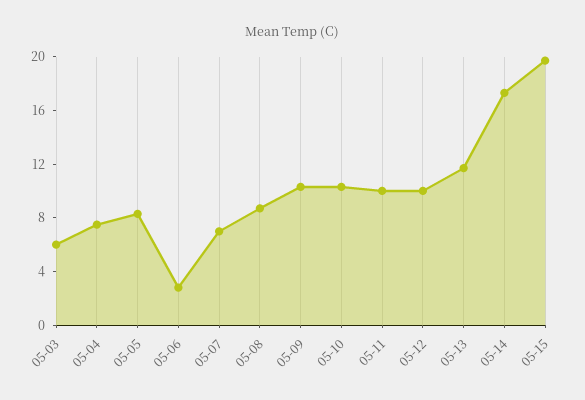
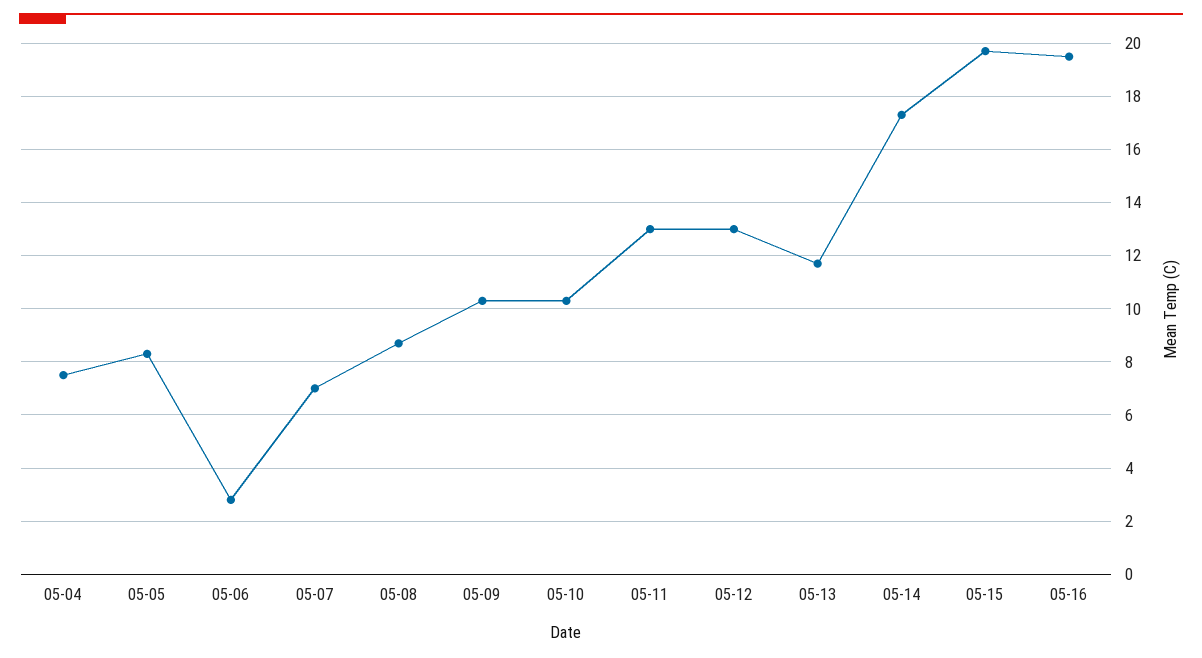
05-03: 6 -> none
05-11: 10 -> 13
05-12: 10 -> 13
05-16: none -> 19.5

